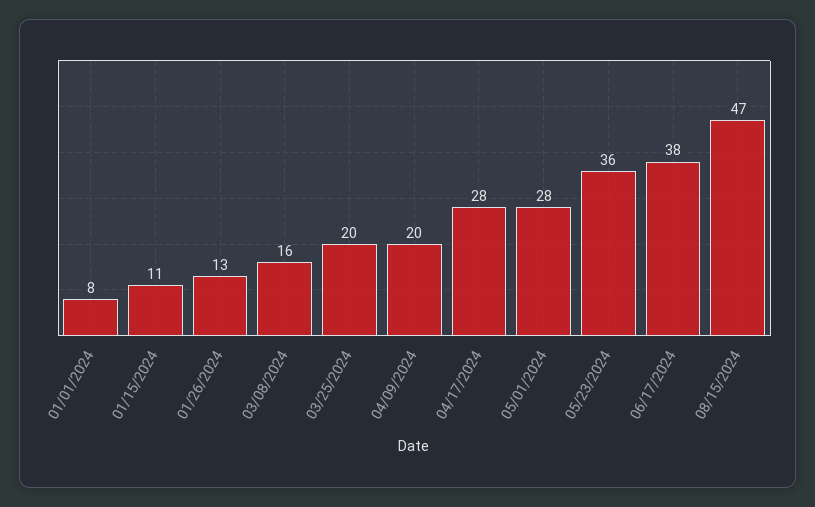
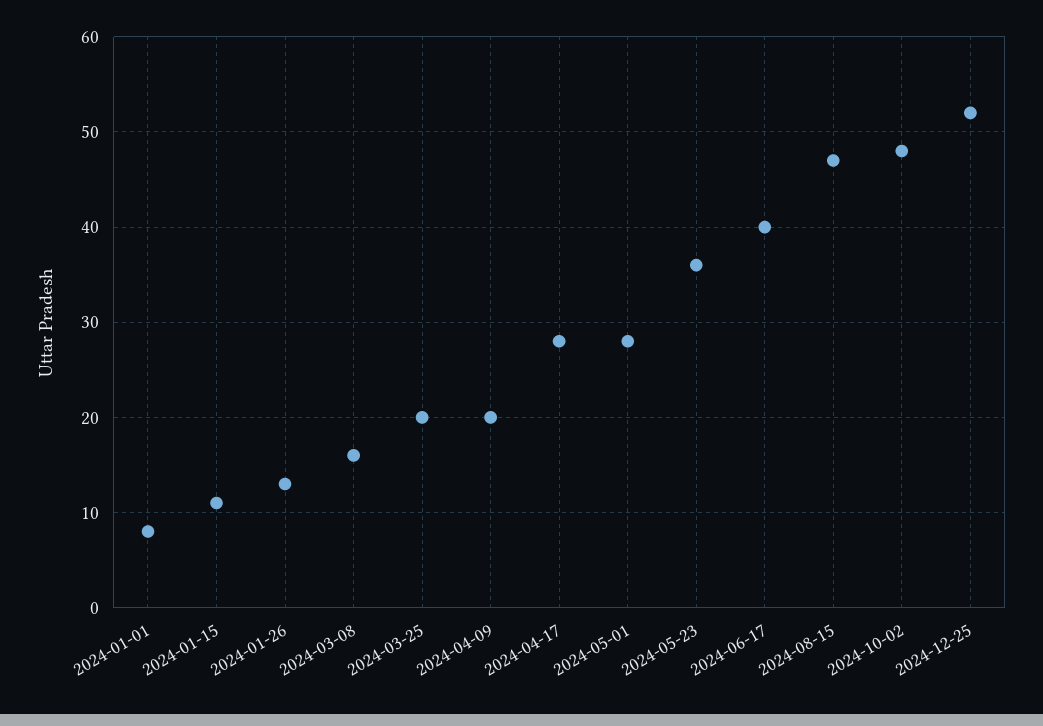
06/17/2024: 38 -> 40
2024-10-02: none -> 48
2024-12-25: none -> 52

